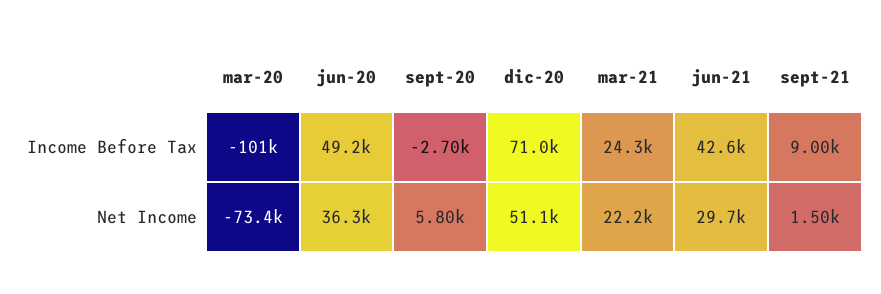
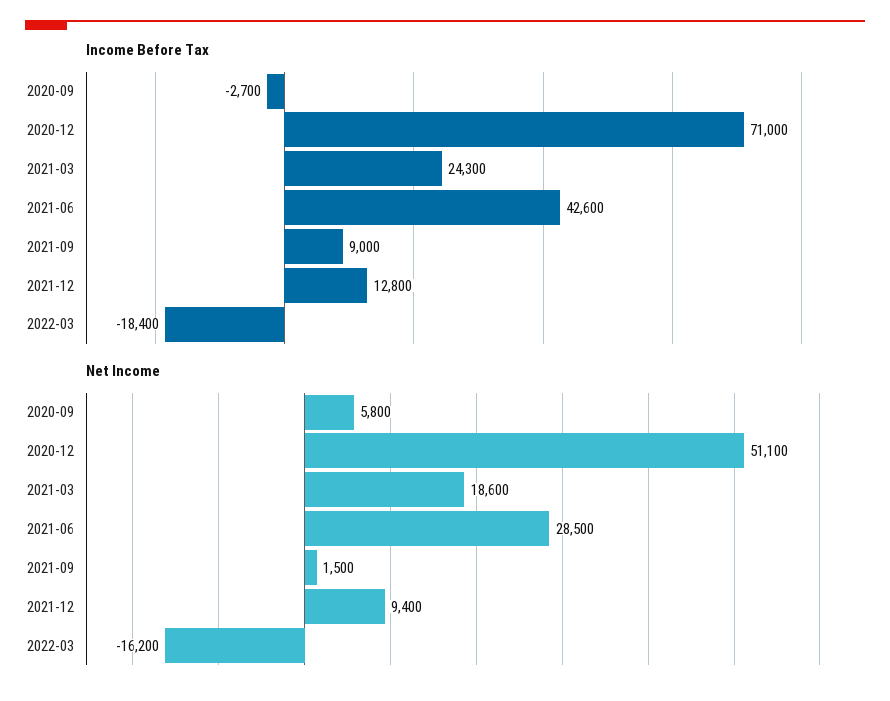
Income Before Tax, mar-20: -101000 -> none
Income Before Tax, jun-20: 49200 -> none
Net Income, mar-20: -73400 -> none
Net Income, jun-20: 36300 -> none
Net Income, mar-21: 22200 -> 18600
Net Income, jun-21: 29700 -> 28500
Income Before Tax, 2021-12: none -> 12800
Income Before Tax, 2022-03: none -> -18400
Net Income, 2021-12: none -> 9400
Net Income, 2022-03: none -> -16200

